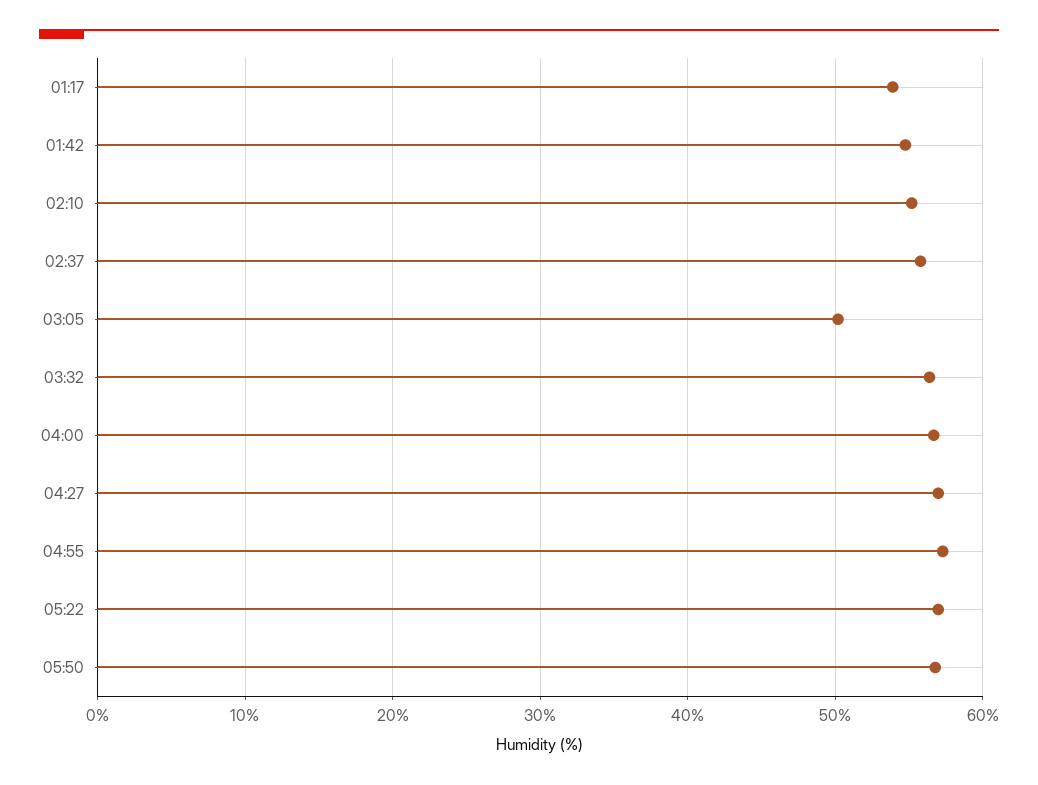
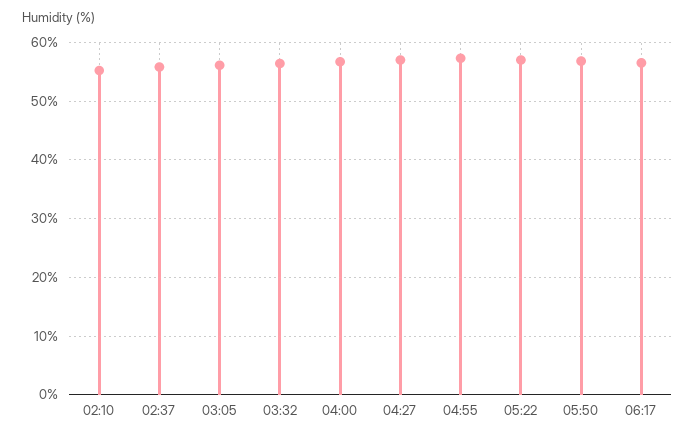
01:17: 54 -> none
01:42: 55 -> none
03:05: 50 -> 56
06:17: none -> 56

